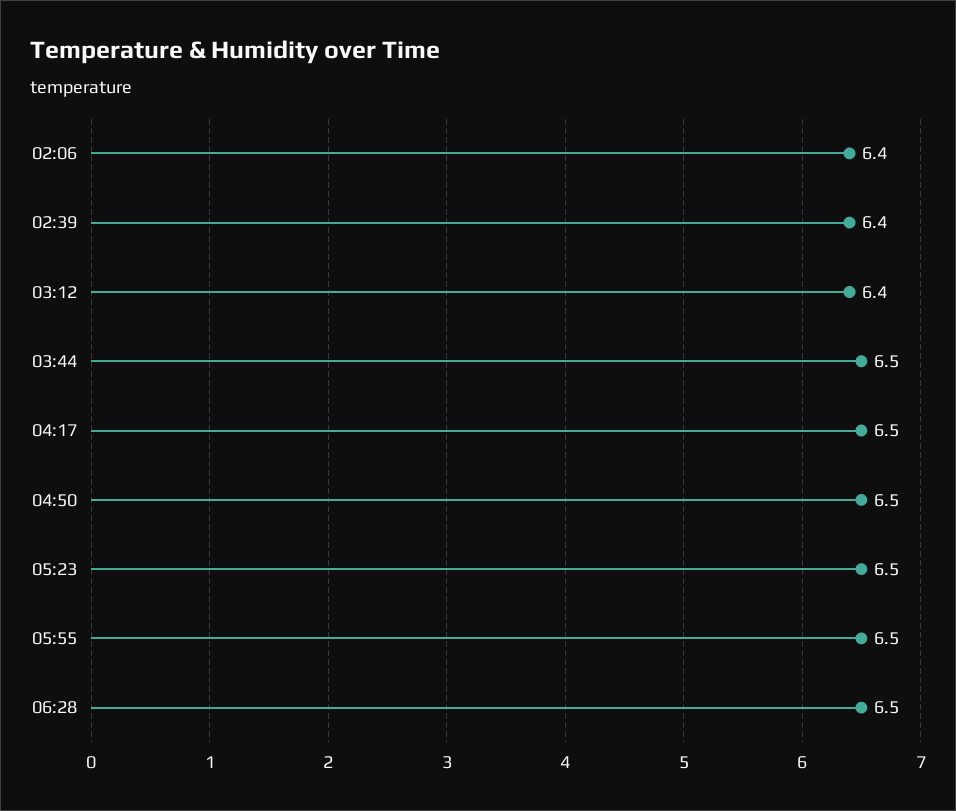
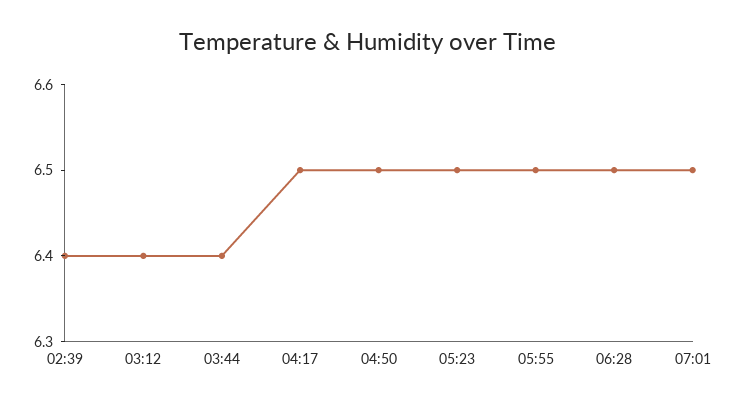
02:06: 6.4 -> none
03:44: 6.5 -> 6.4
07:01: none -> 6.5

